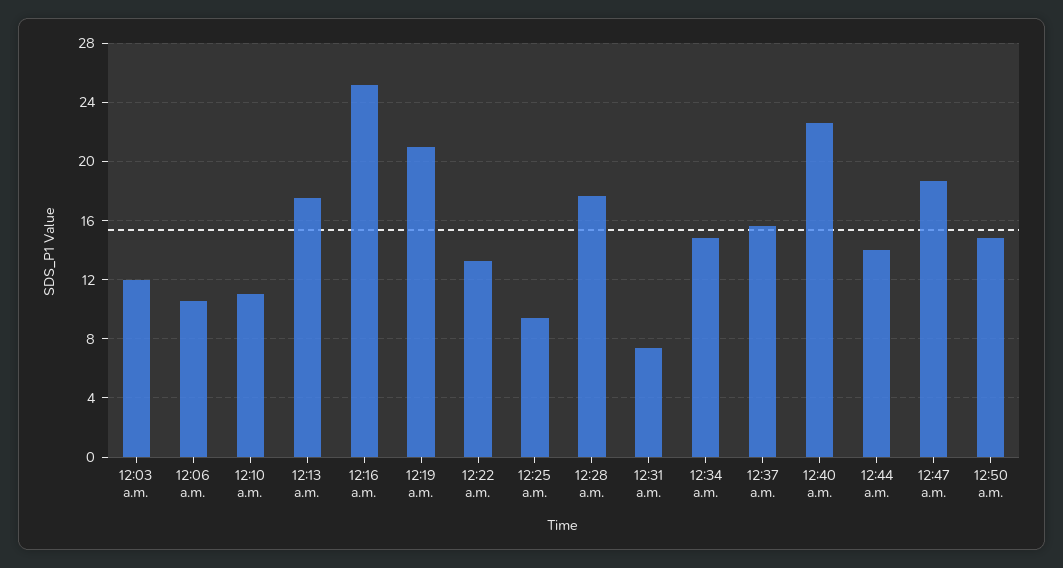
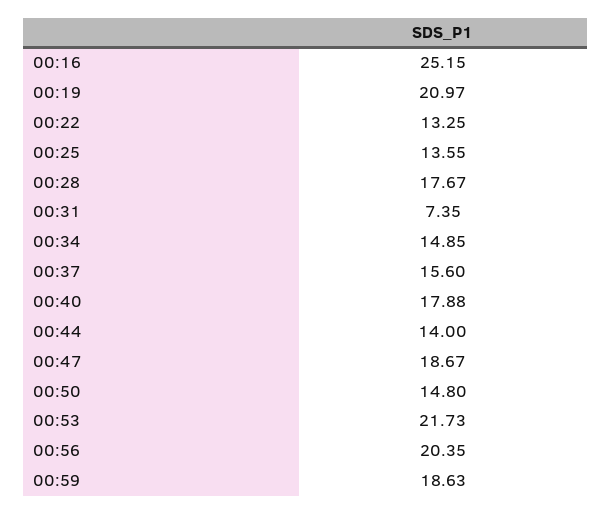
12:03 a.m.: 12 -> none
12:06 a.m.: 10.5 -> none
12:10 a.m.: 11 -> none
12:13 a.m.: 17.5 -> none
12:25 a.m.: 9.5 -> 13.55
12:40 a.m.: 22.5 -> 17.88
00:53: none -> 21.73
00:56: none -> 20.35
00:59: none -> 18.63

